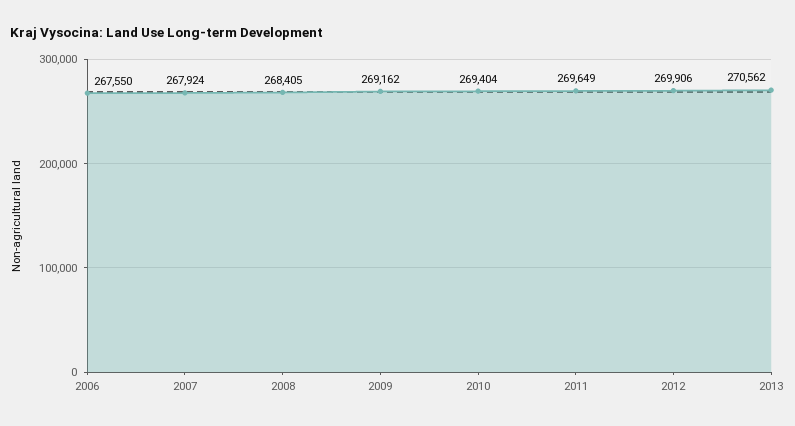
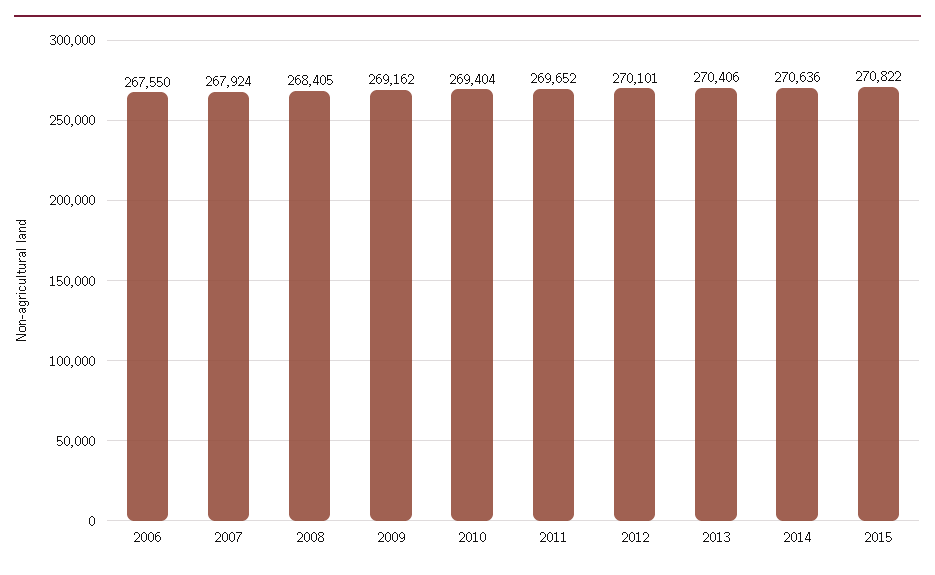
2011: 269649 -> 269652
2012: 269906 -> 270101
2013: 270562 -> 270406
2014: none -> 270636
2015: none -> 270822

